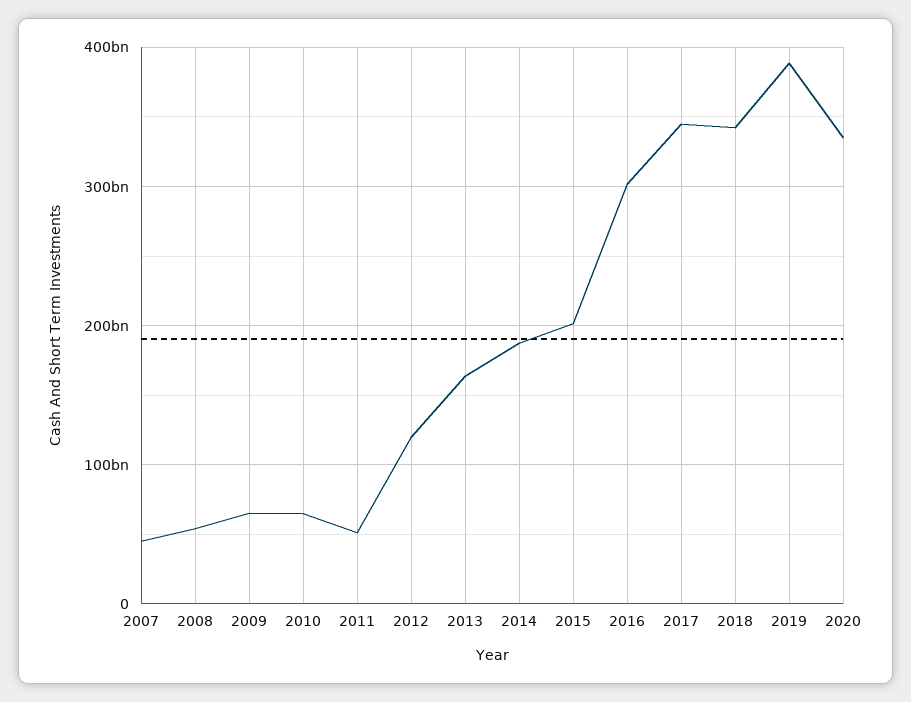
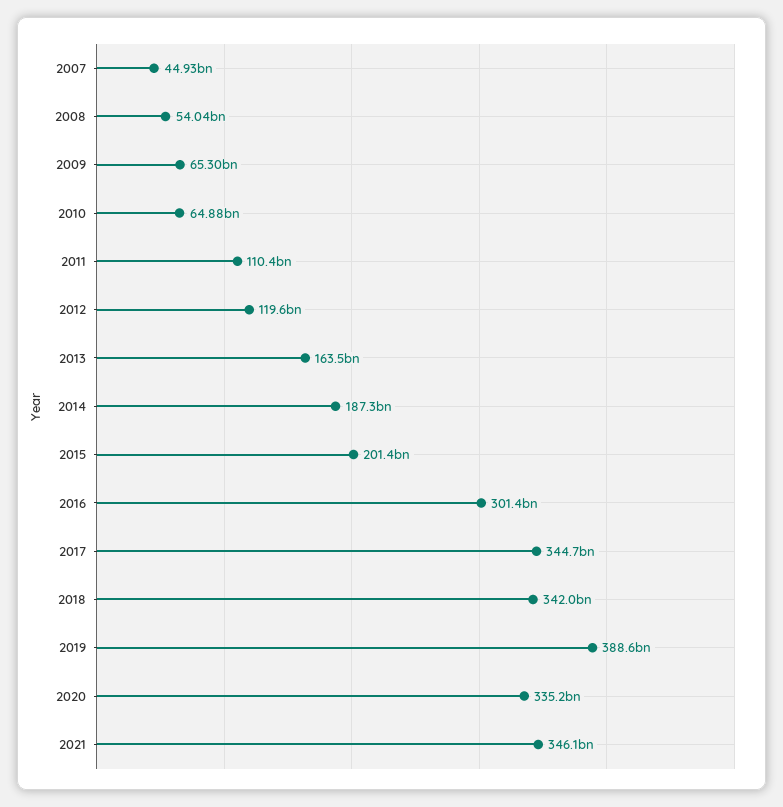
2011: 50000000000 -> 110400000000
2021: none -> 346100000000

